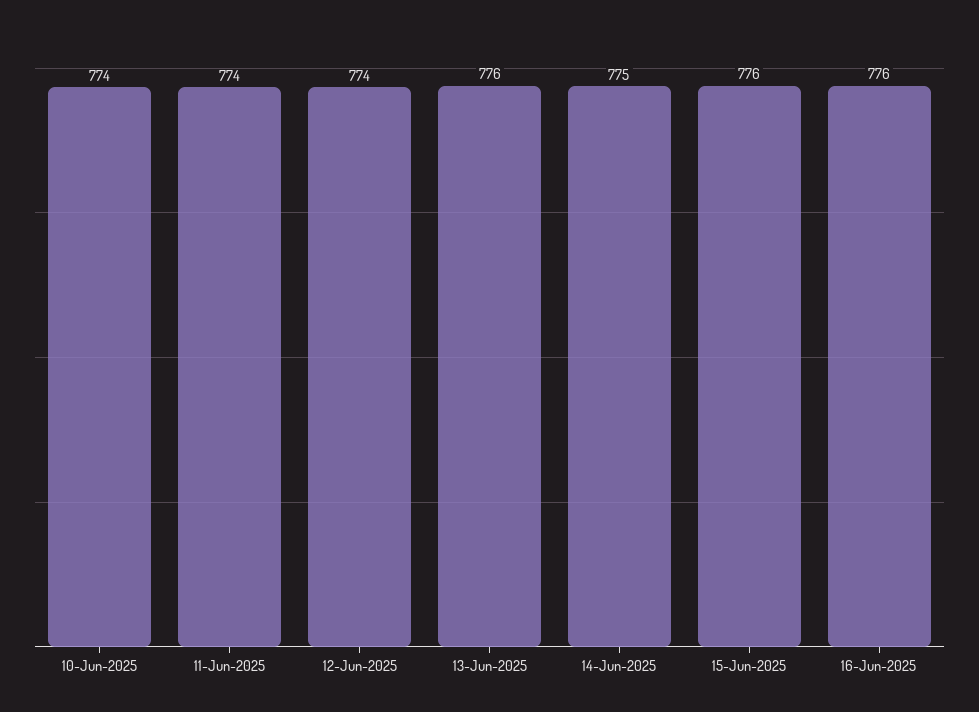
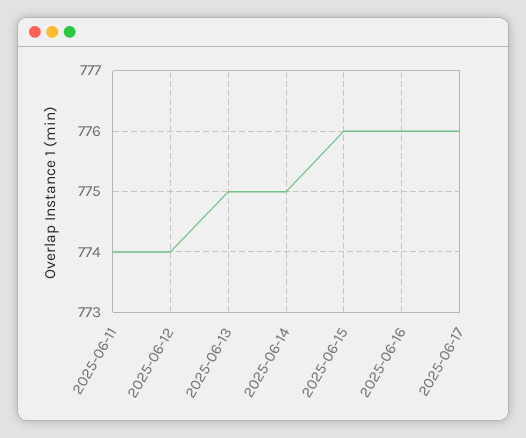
10-Jun-2025: 774 -> none
13-Jun-2025: 776 -> 775
2025-06-17: none -> 776

